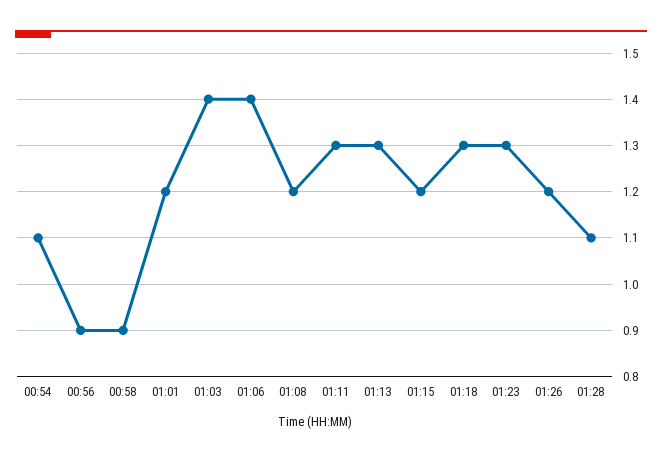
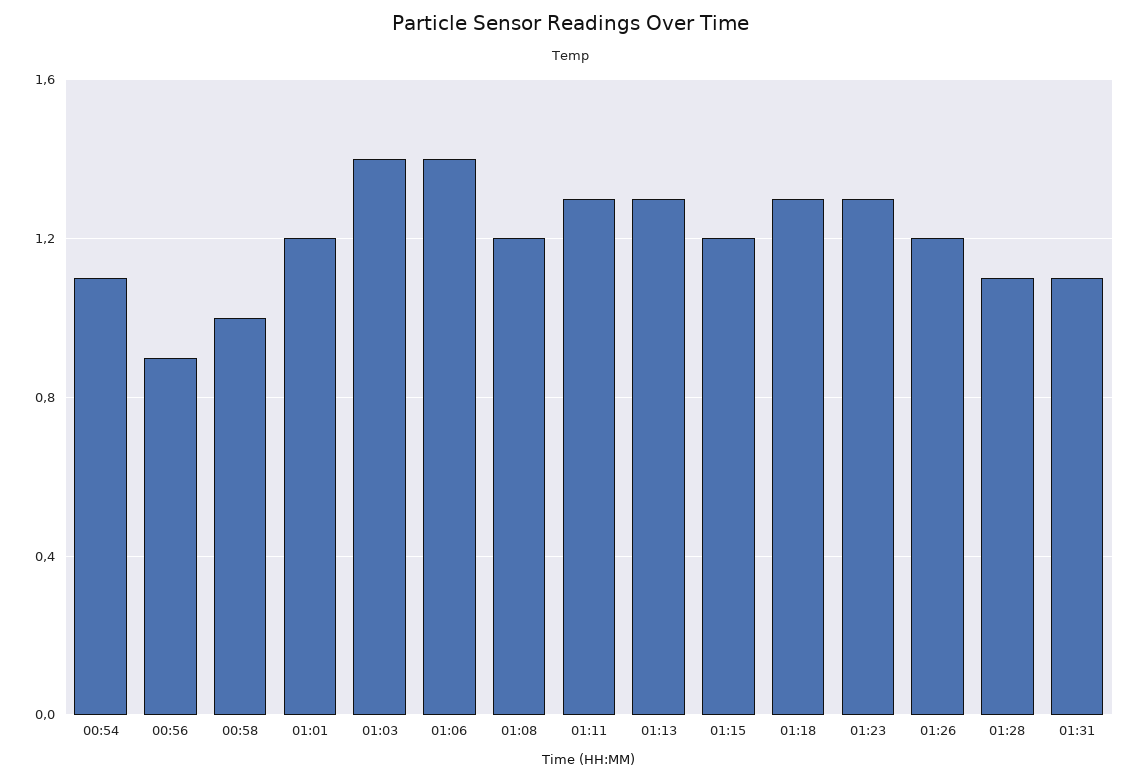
00:58: 0.9 -> 1
01:31: none -> 1.1

